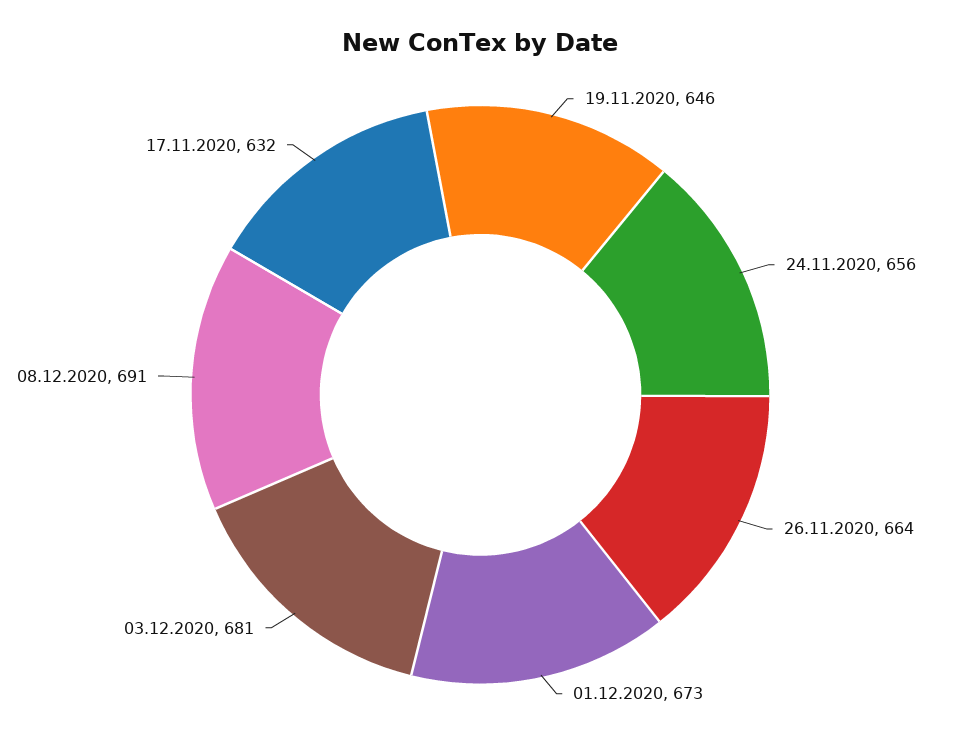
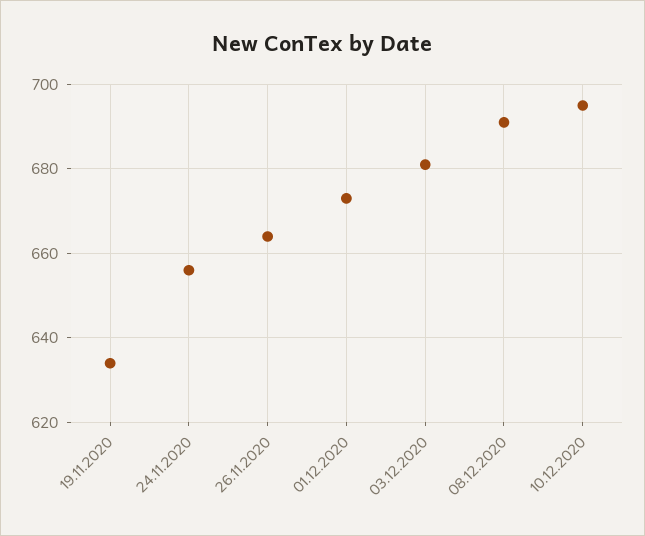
19.11.2020: 646 -> 635
17.11.2020: 632 -> none
10.12.2020: none -> 695

